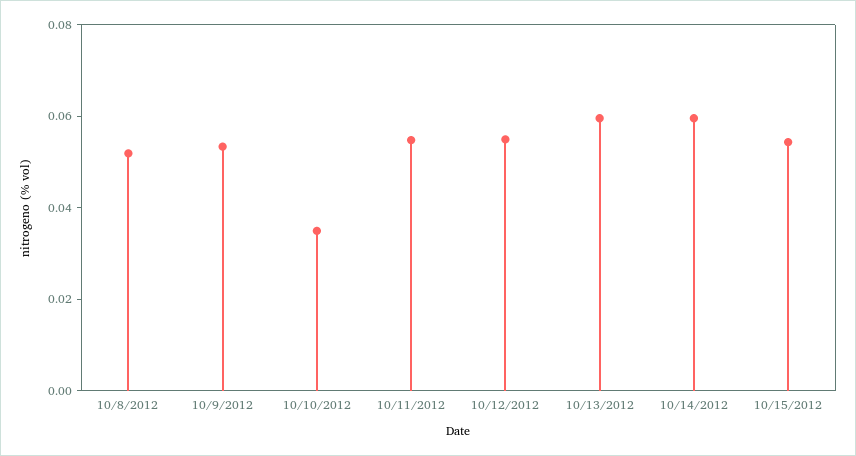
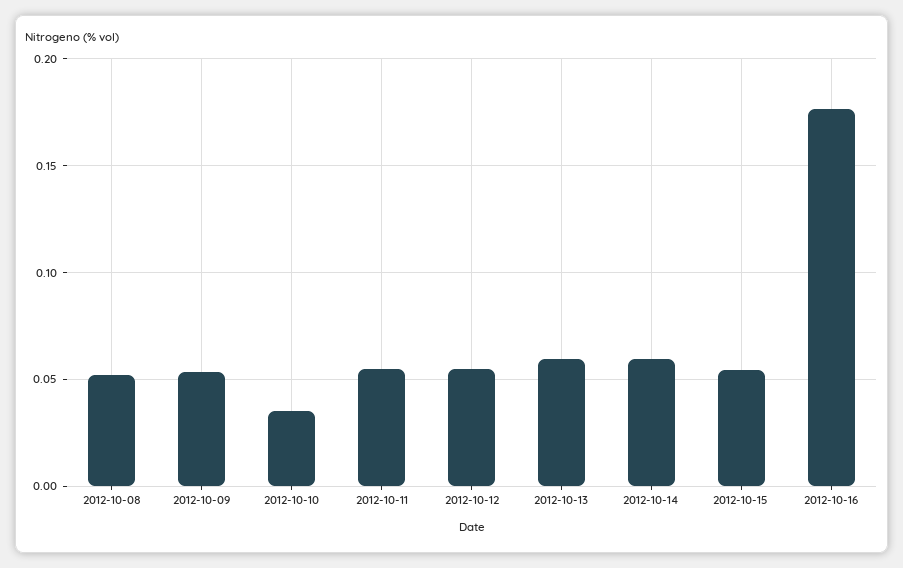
2012-10-16: none -> 0.175

